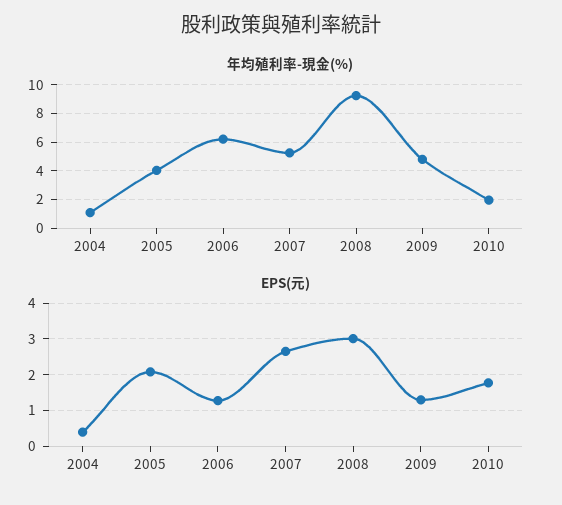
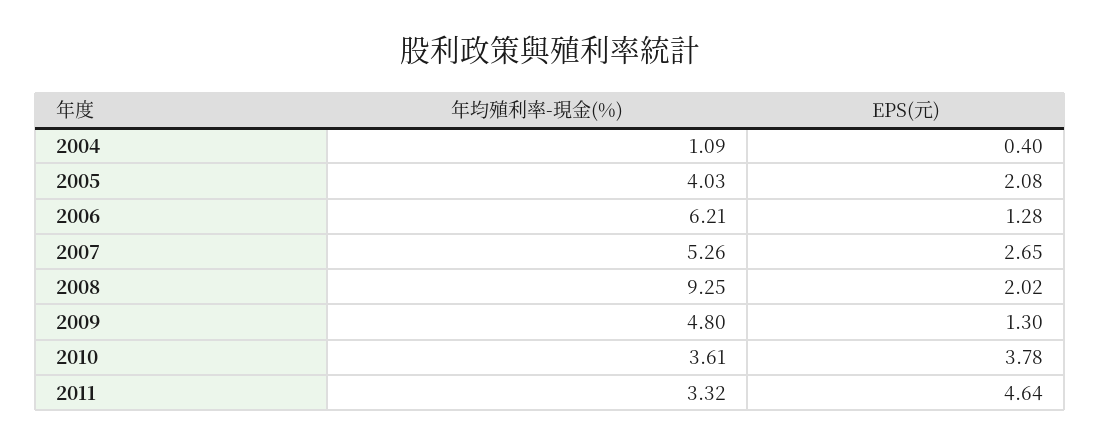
年均殖利率-現金(%), 2010: 2 -> 3.61
EPS(元), 2008: 3 -> 2.02
EPS(元), 2010: 1.8 -> 3.78
年均殖利率-現金(%), 2011: none -> 3.32
EPS(元), 2011: none -> 4.64

